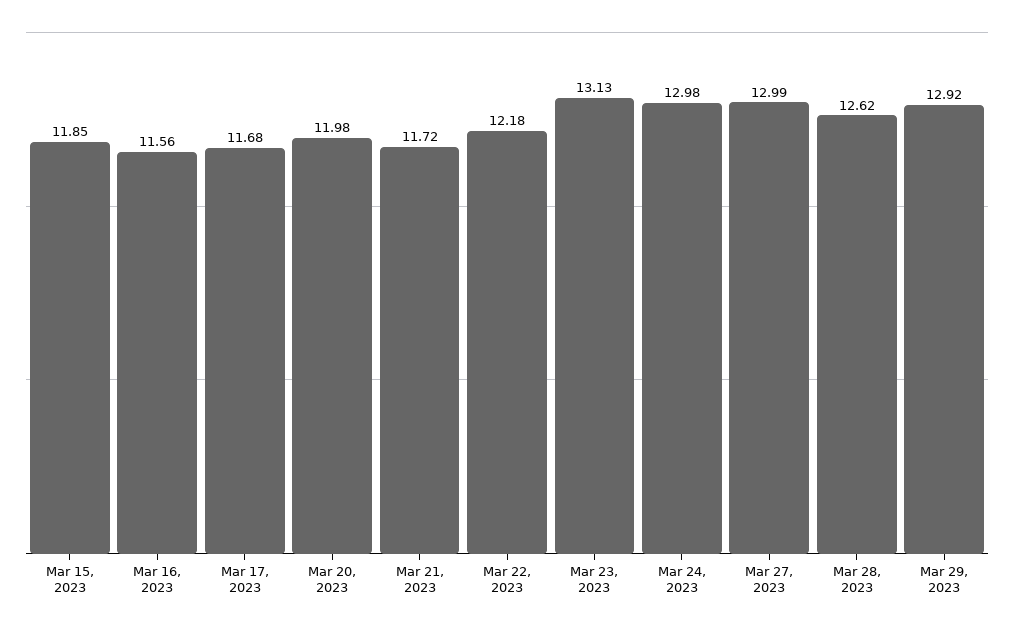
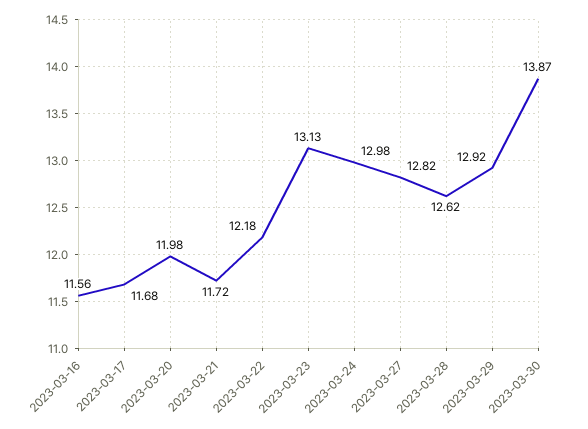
Mar 15, 2023: 11.85 -> none
Mar 27, 2023: 12.99 -> 12.82
2023-03-30: none -> 13.87

